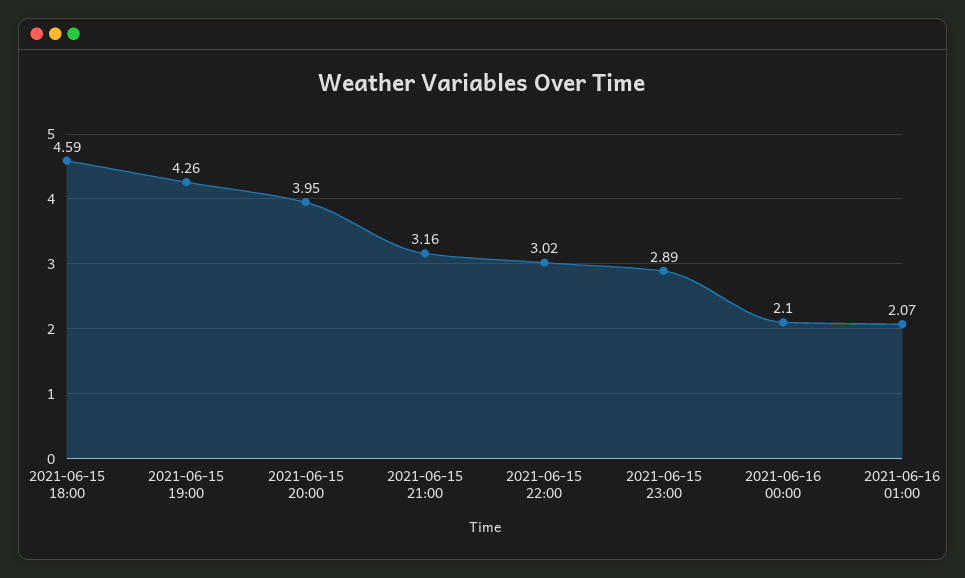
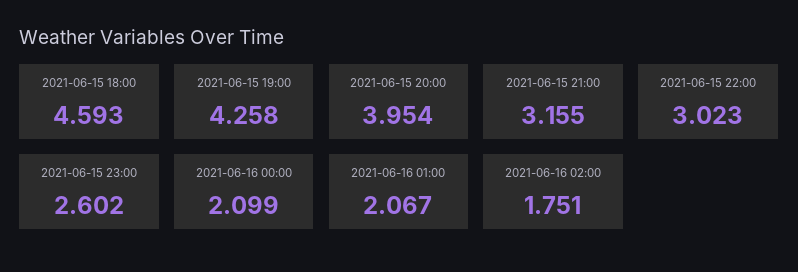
2021-06-15 23:00: 2.89 -> 2.602
2021-06-16 02:00: none -> 1.751

